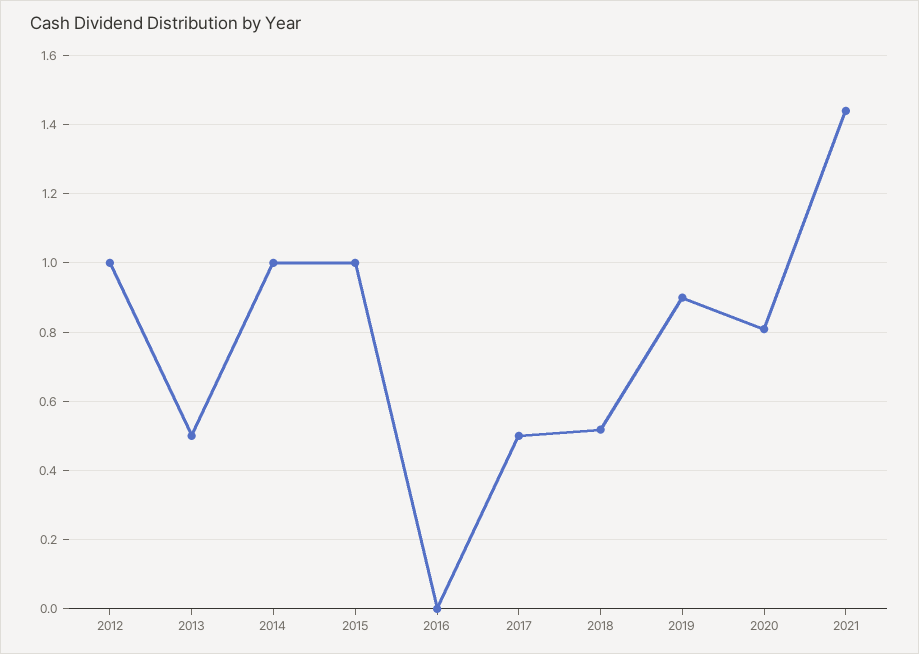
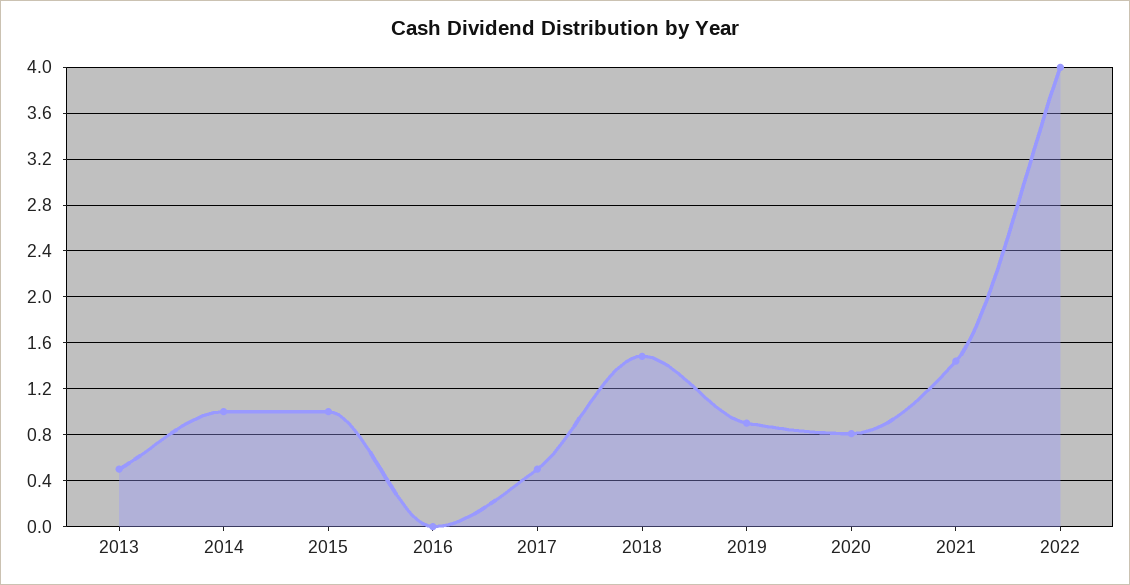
2012: 1 -> none
2018: 0.52 -> 1.5
2022: none -> 4

